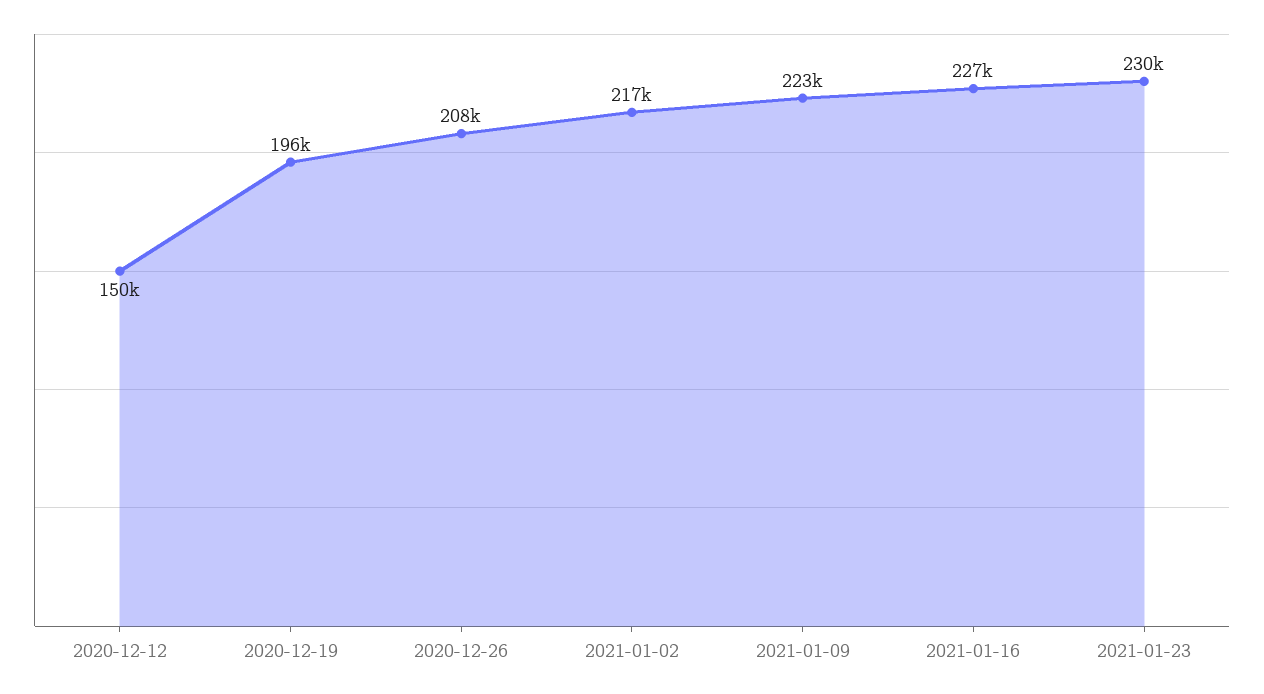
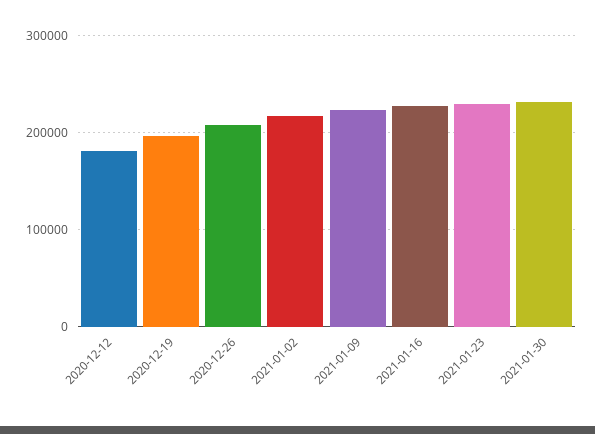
2020-12-12: 150000 -> 180000
2021-01-30: none -> 230000

